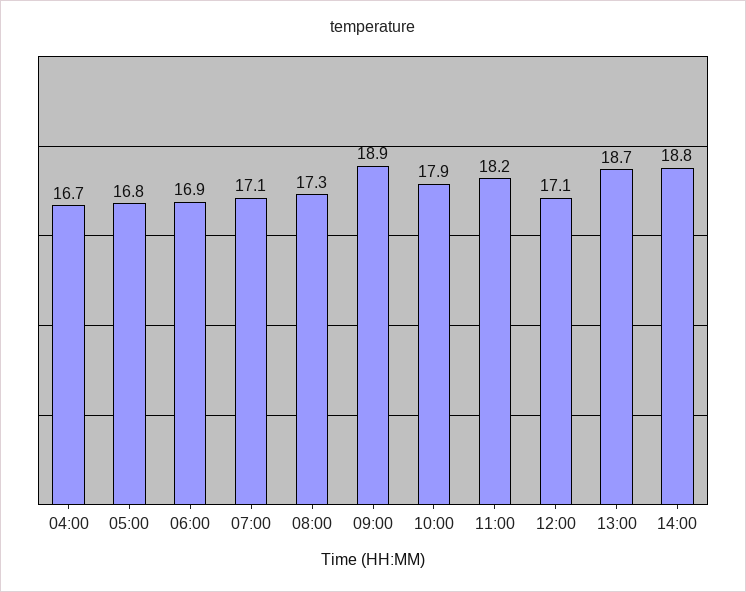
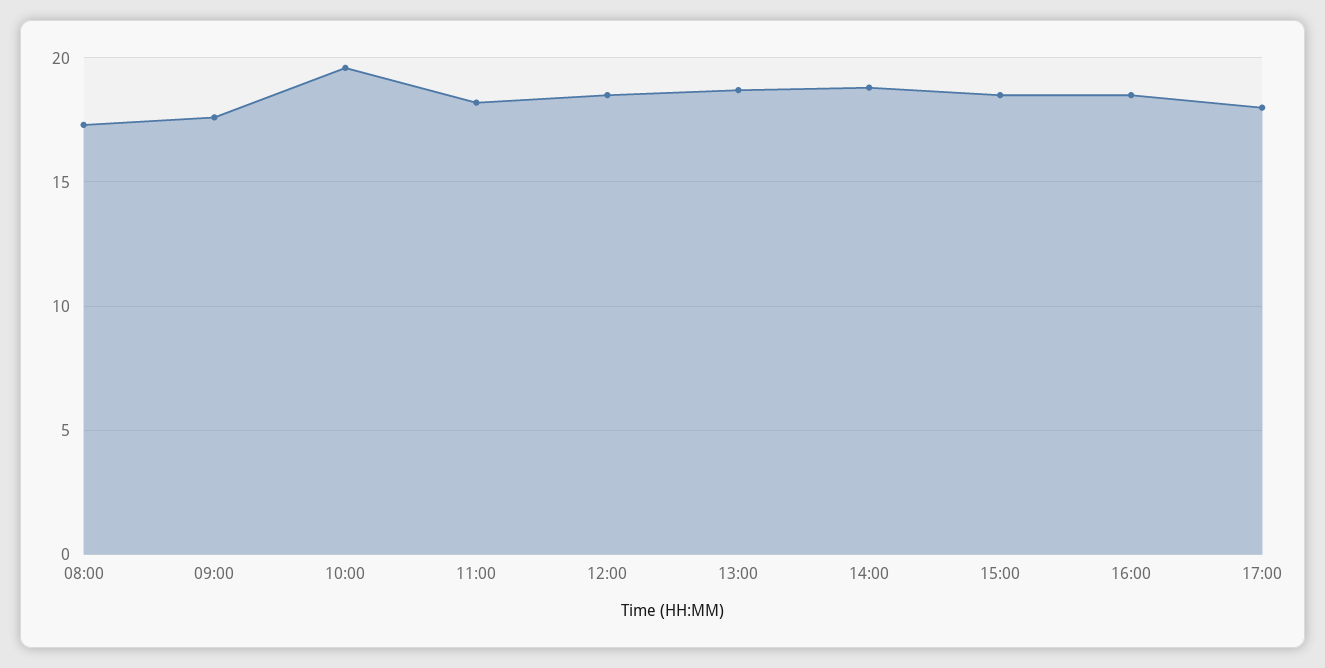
04:00: 16.7 -> none
05:00: 16.8 -> none
06:00: 16.9 -> none
07:00: 17.1 -> none
09:00: 18.9 -> 17.5
10:00: 17.9 -> 19.5
12:00: 17.1 -> 18.5
15:00: none -> 18.5
16:00: none -> 18.5
17:00: none -> 18

